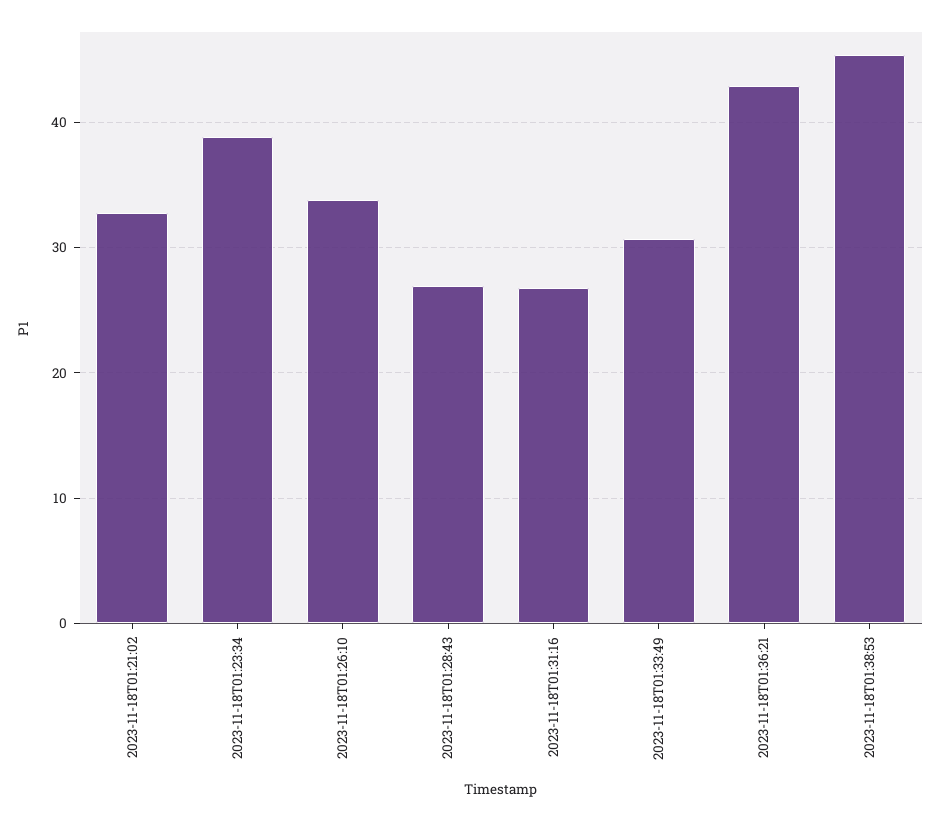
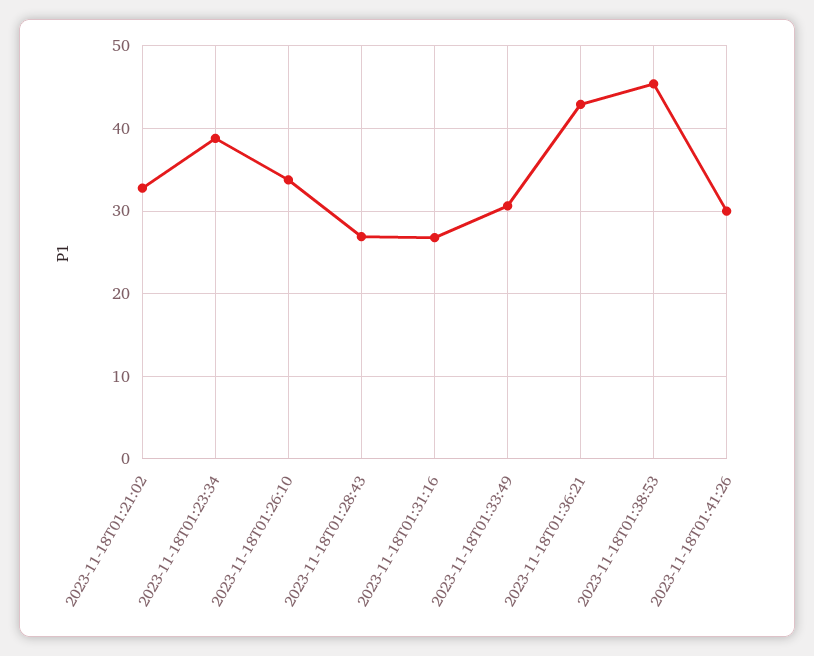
2023-11-18T01:41:26: none -> 30

